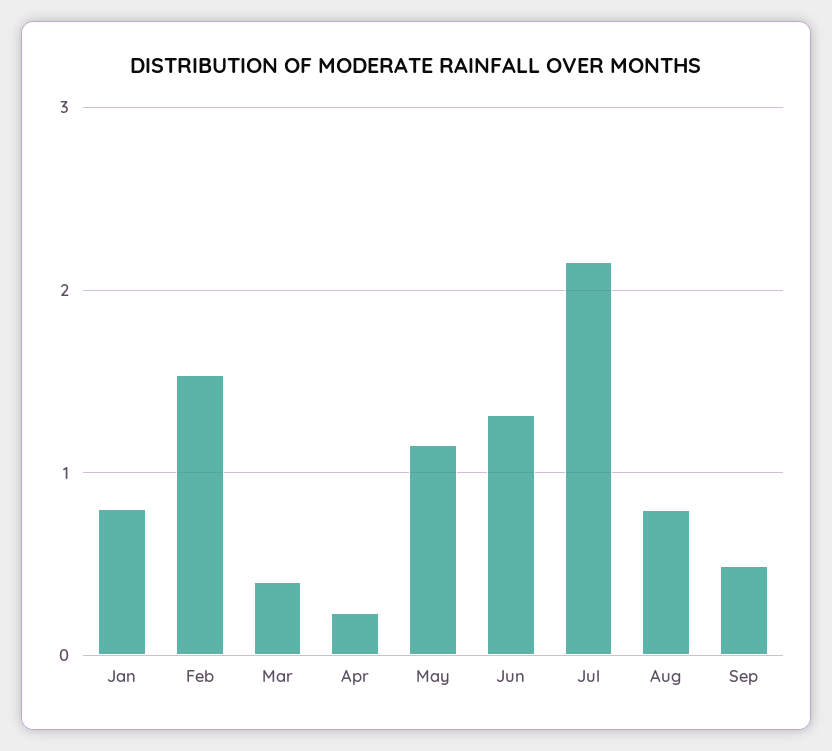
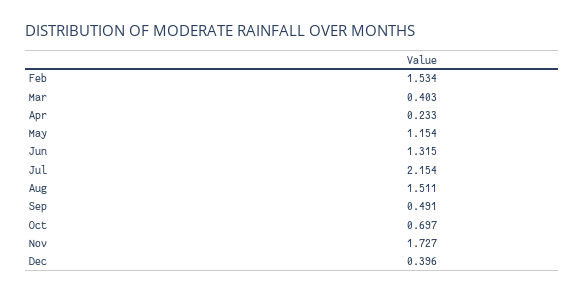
Jan: 0.8 -> none
Aug: 0.8 -> 1.511
Oct: none -> 0.697
Nov: none -> 1.727
Dec: none -> 0.396

